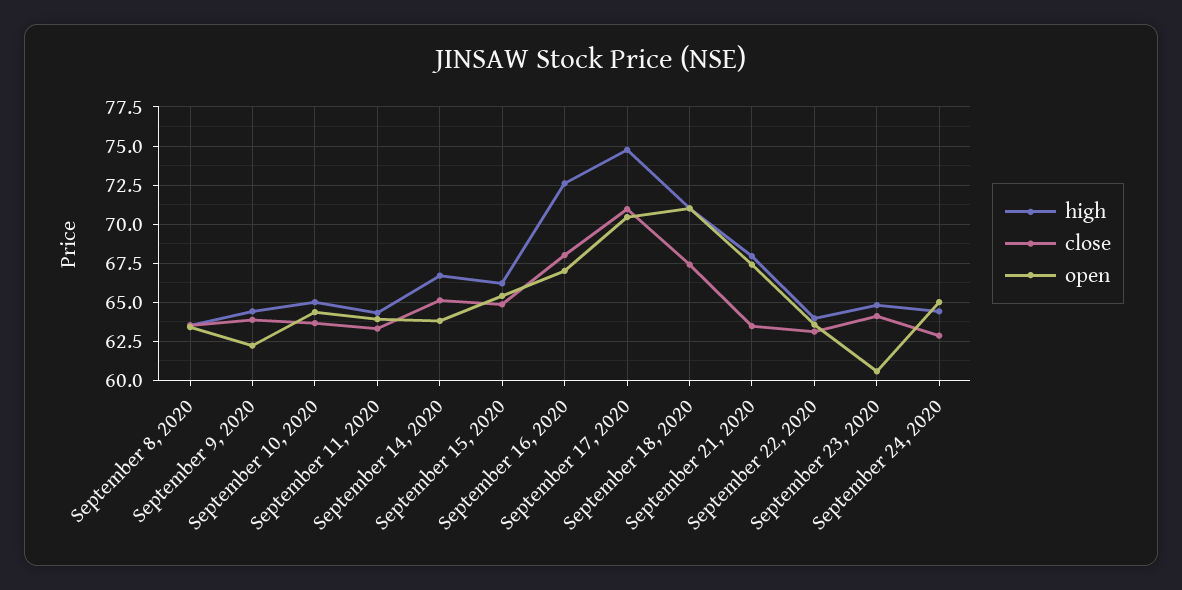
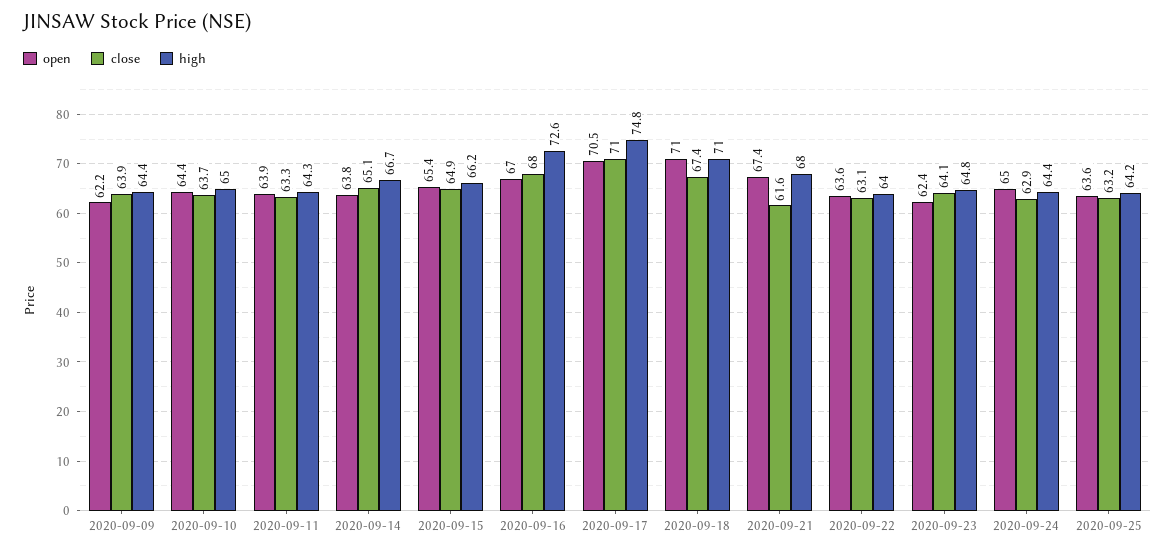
high, September 8, 2020: 63.5 -> none
close, September 8, 2020: 63.5 -> none
open, September 8, 2020: 63.5 -> none
close, September 21, 2020: 63.5 -> 61.6
open, September 23, 2020: 60.5 -> 62.4
open, 2020-09-25: none -> 63.6
close, 2020-09-25: none -> 63.2
high, 2020-09-25: none -> 64.2

